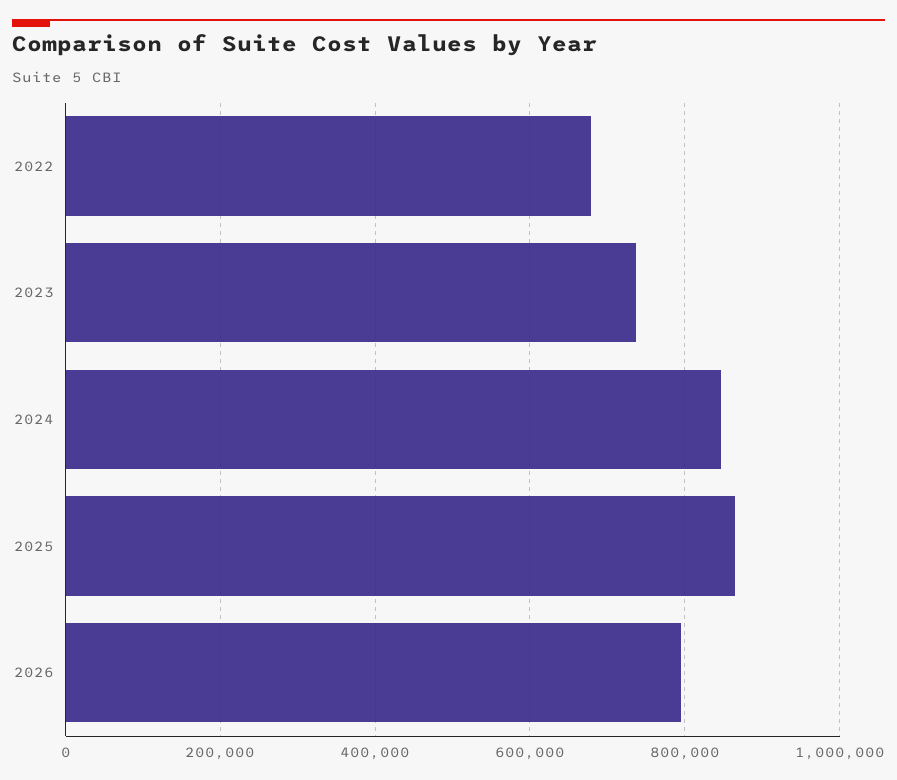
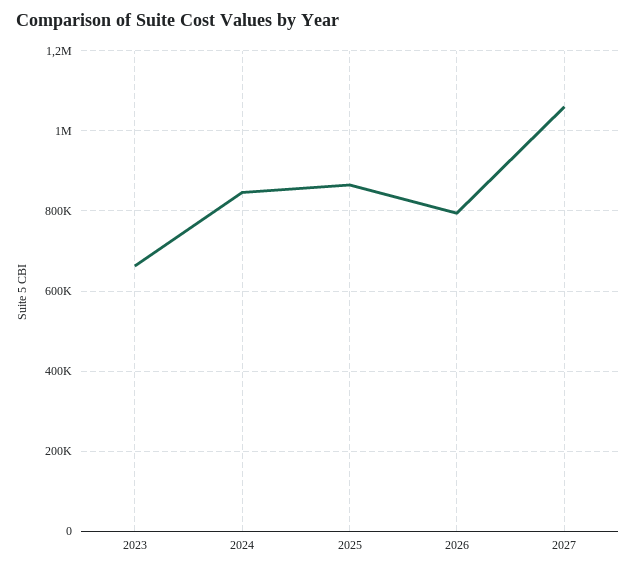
2022: 680000 -> none
2023: 740000 -> 660000
2027: none -> 1060000

